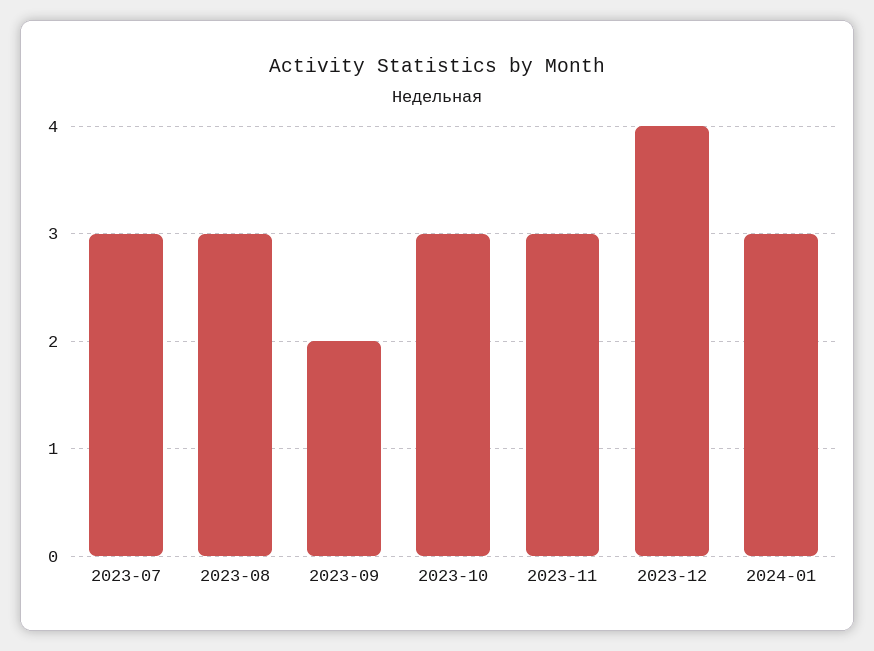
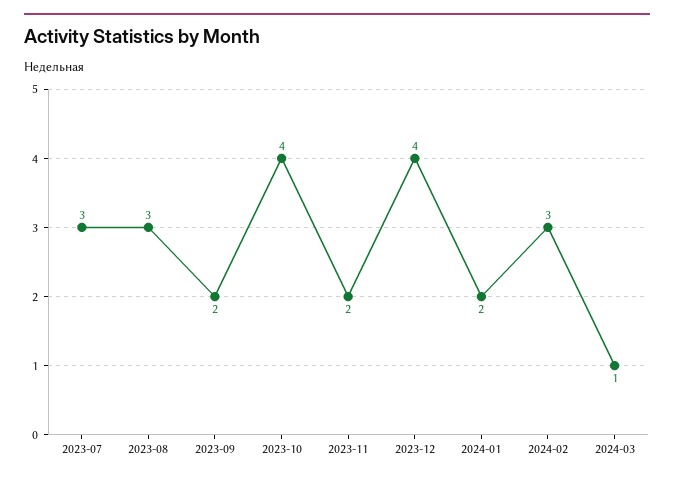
2023-10: 3 -> 4
2023-11: 3 -> 2
2024-01: 3 -> 2
2024-02: none -> 3
2024-03: none -> 1

